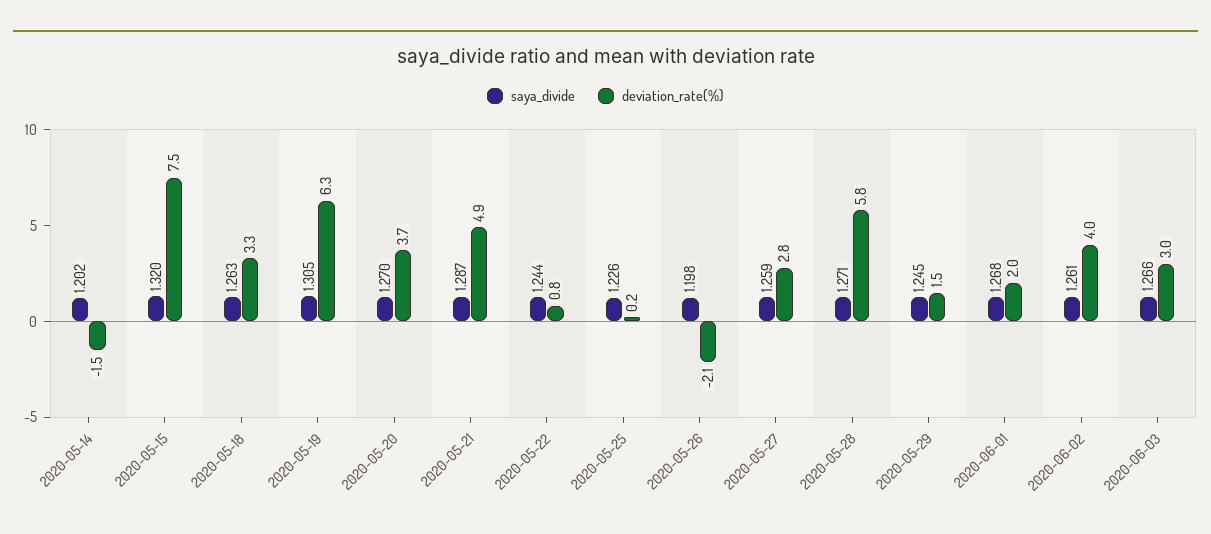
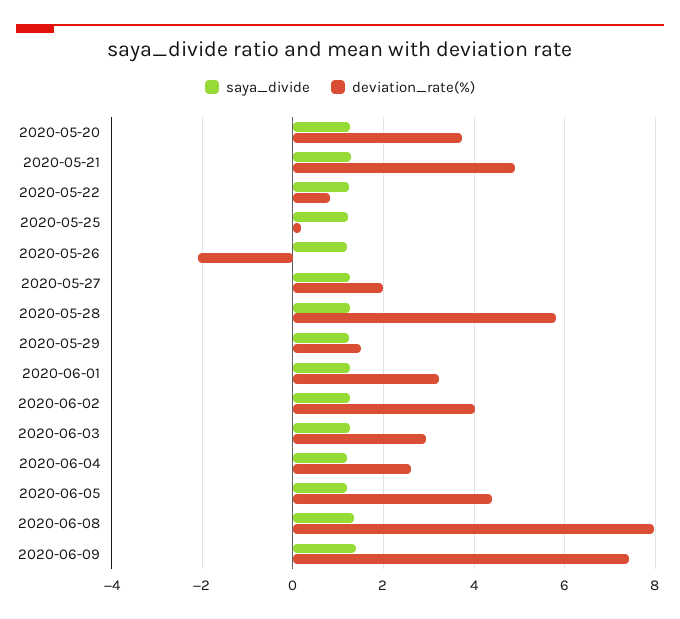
saya_divide, 2020-05-14: 1.202 -> none
deviation_rate(%), 2020-05-14: -1.5 -> none
saya_divide, 2020-05-15: 1.32 -> none
deviation_rate(%), 2020-05-15: 7.5 -> none
saya_divide, 2020-05-18: 1.263 -> none
deviation_rate(%), 2020-05-18: 3.3 -> none
saya_divide, 2020-05-19: 1.305 -> none
deviation_rate(%), 2020-05-19: 6.3 -> none
deviation_rate(%), 2020-05-27: 2.8 -> 2
deviation_rate(%), 2020-06-01: 2 -> 3.2
saya_divide, 2020-06-04: none -> 1.2
deviation_rate(%), 2020-06-04: none -> 2.6
saya_divide, 2020-06-05: none -> 1.2
deviation_rate(%), 2020-06-05: none -> 4.4
saya_divide, 2020-06-08: none -> 1.4
deviation_rate(%), 2020-06-08: none -> 8
saya_divide, 2020-06-09: none -> 1.4
deviation_rate(%), 2020-06-09: none -> 7.4

